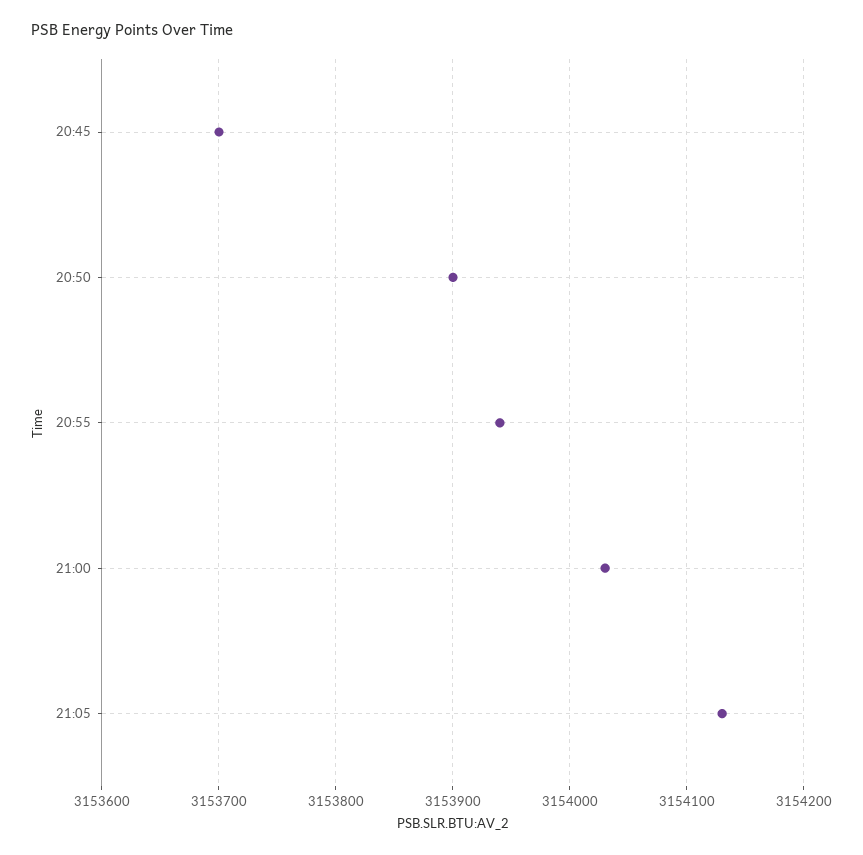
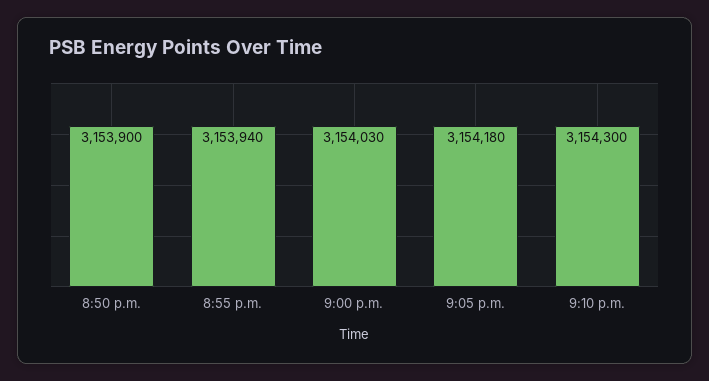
20:45: 3153700 -> none
21:05: 3154130 -> 3154180
9:10 p.m.: none -> 3154300

